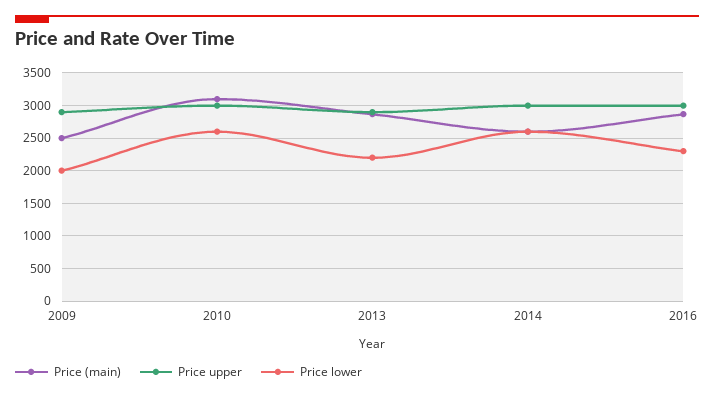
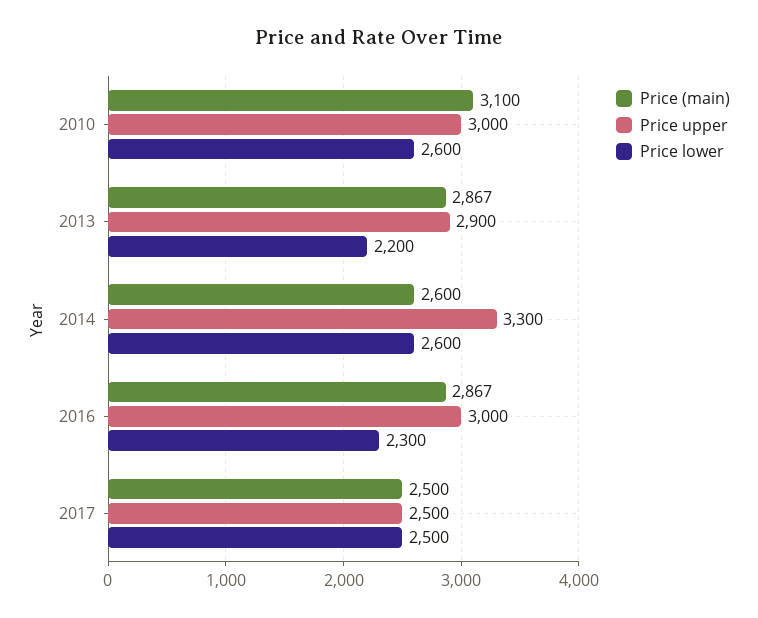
Price (main), 2009: 2500 -> none
Price upper, 2009: 2900 -> none
Price lower, 2009: 2000 -> none
Price upper, 2014: 3000 -> 3300
Price (main), 2017: none -> 2500
Price upper, 2017: none -> 2500
Price lower, 2017: none -> 2500

